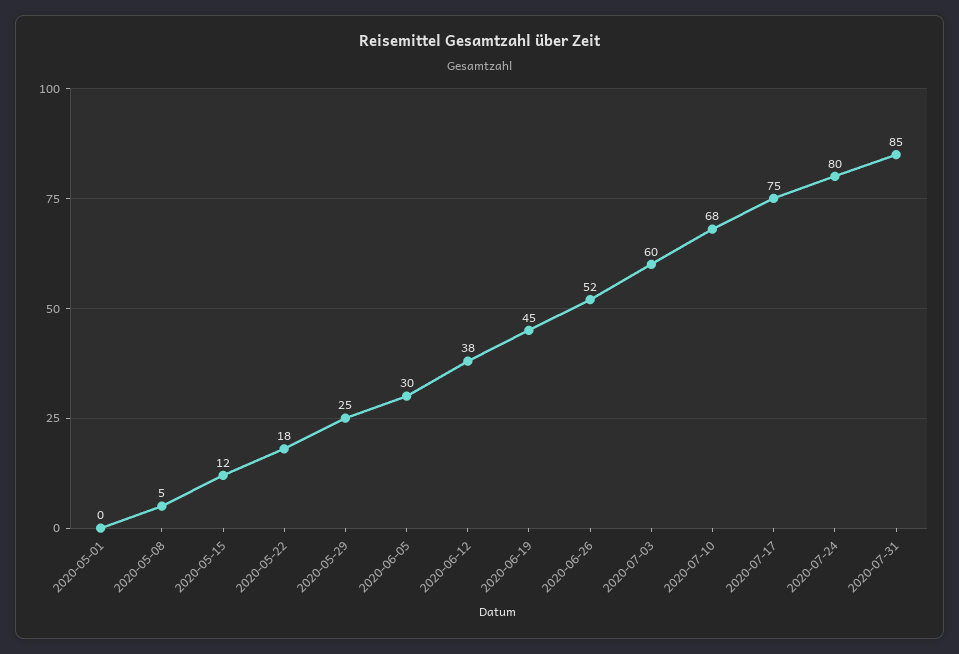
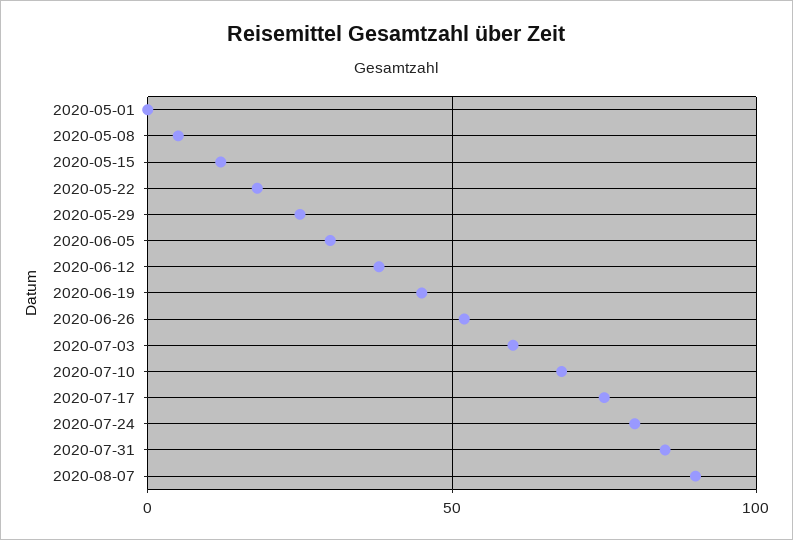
2020-08-07: none -> 90

